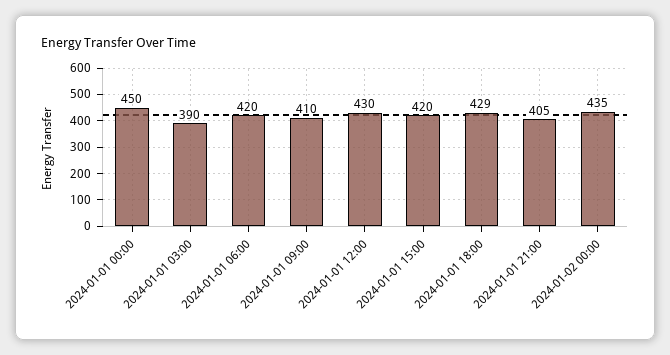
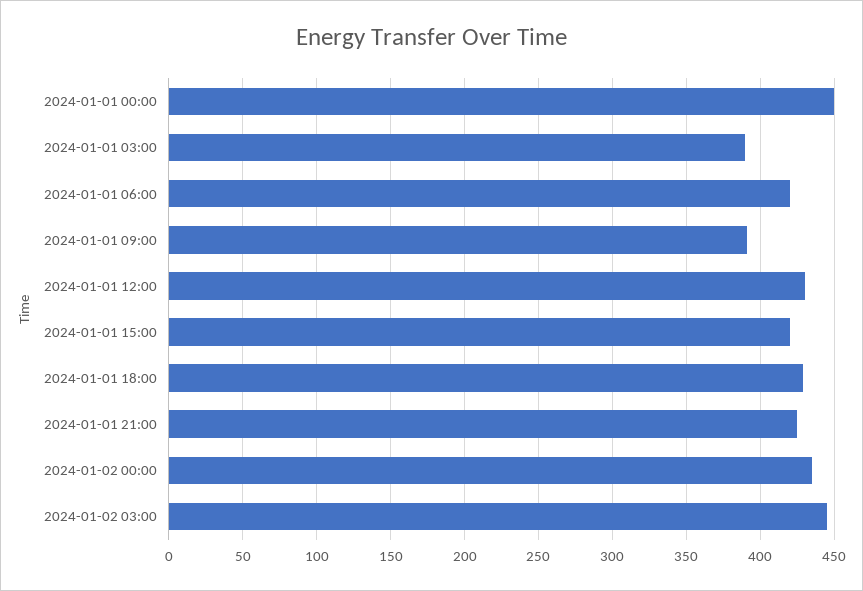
2024-01-01 09:00: 410 -> 390
2024-01-01 21:00: 405 -> 425
2024-01-02 03:00: none -> 445

